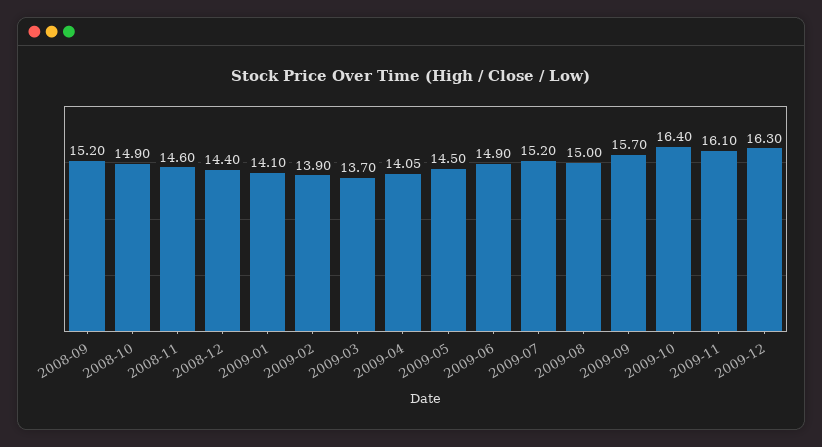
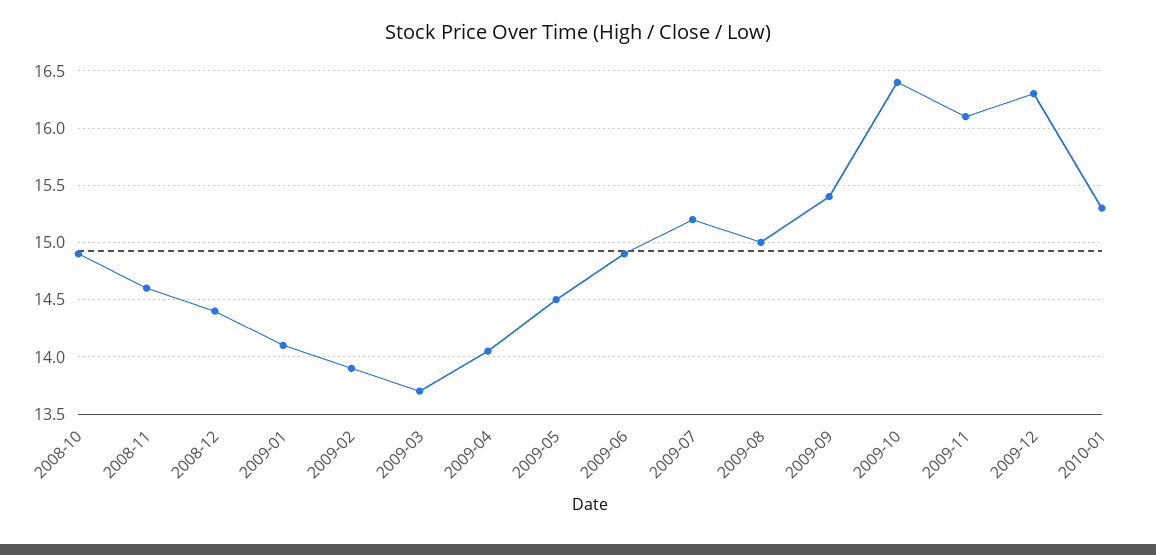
2008-09: 15.2 -> none
2009-09: 15.7 -> 15.4
2010-01: none -> 15.3

